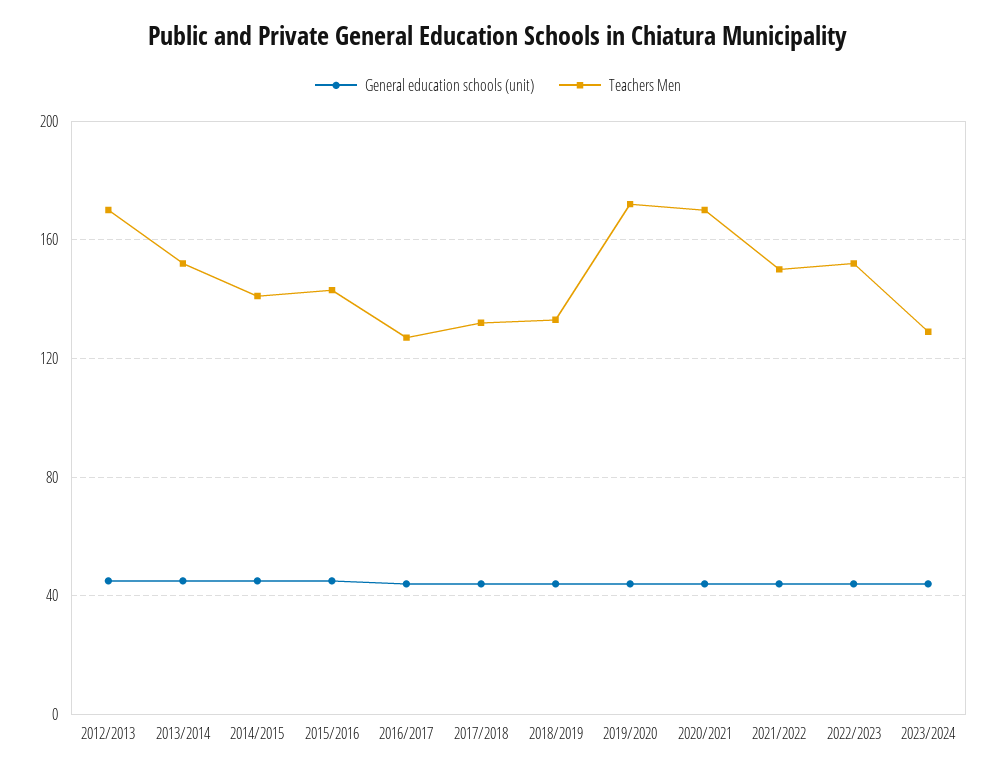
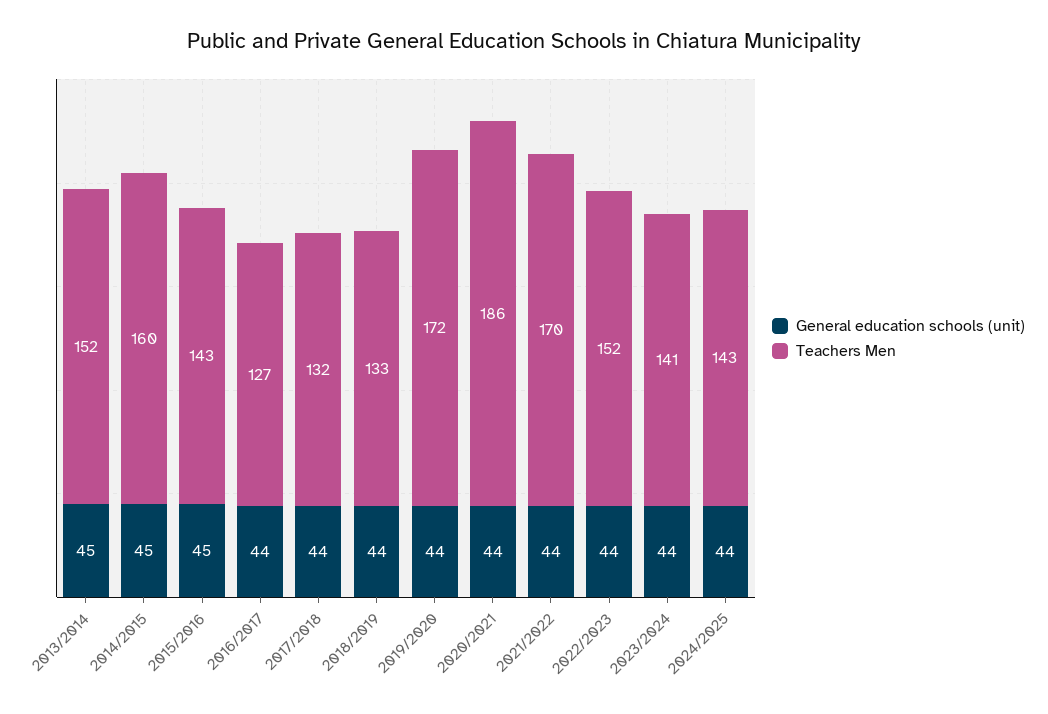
General education schools (unit), 2012/2013: 45 -> none
Teachers Men, 2012/2013: 170 -> none
Teachers Men, 2014/2015: 140 -> 160
Teachers Men, 2020/2021: 170 -> 186
Teachers Men, 2021/2022: 150 -> 170
Teachers Men, 2023/2024: 130 -> 141
General education schools (unit), 2024/2025: none -> 44
Teachers Men, 2024/2025: none -> 143

